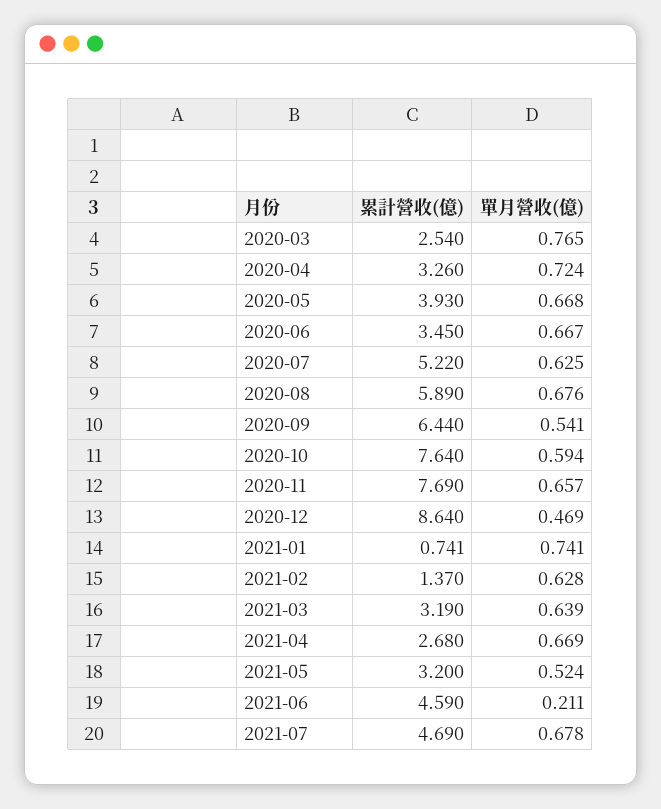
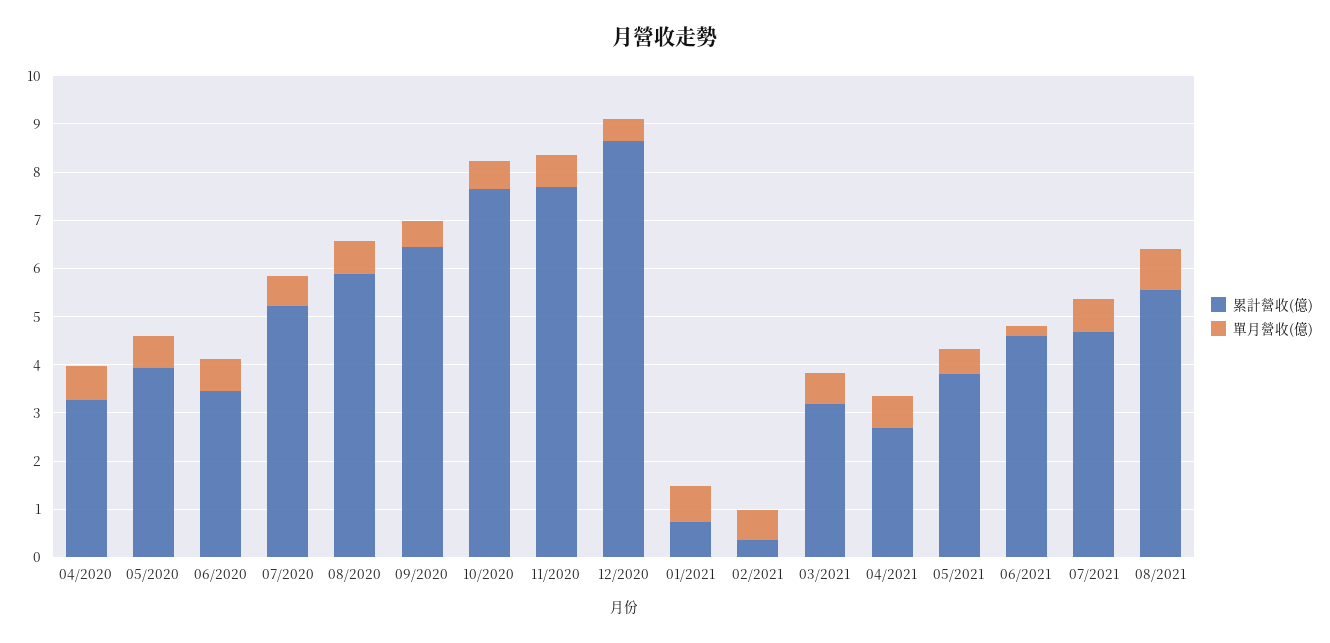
累計營收(億), 2020-03: 2.54 -> none
單月營收(億), 2020-03: 0.765 -> none
累計營收(億), 2021-02: 1.37 -> 0.4
累計營收(億), 2021-05: 3.2 -> 3.8
累計營收(億), 08/2021: none -> 5.6
單月營收(億), 08/2021: none -> 0.8

